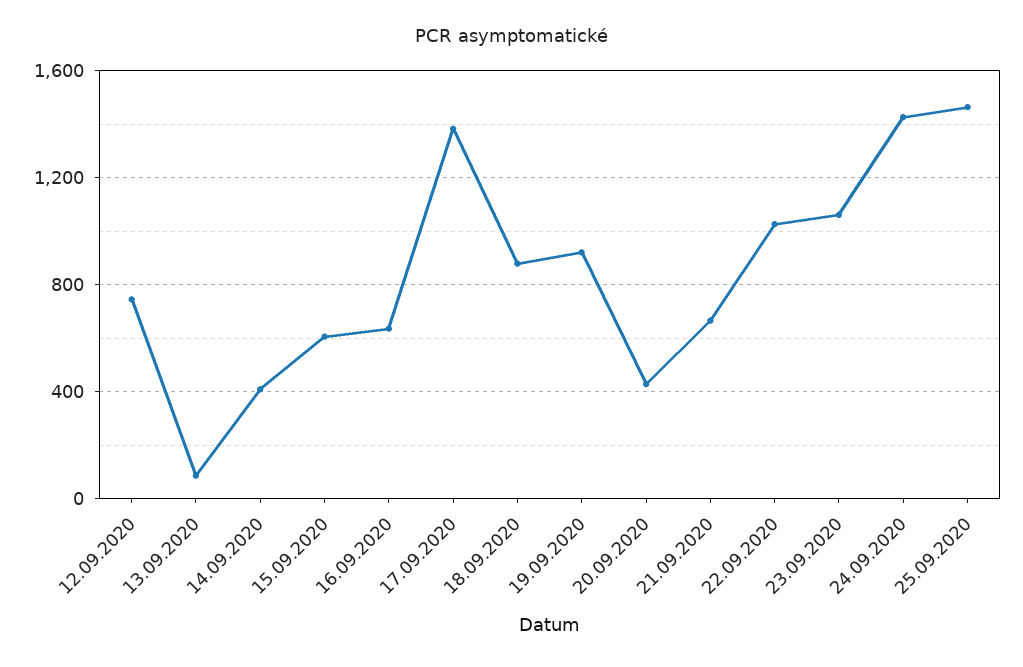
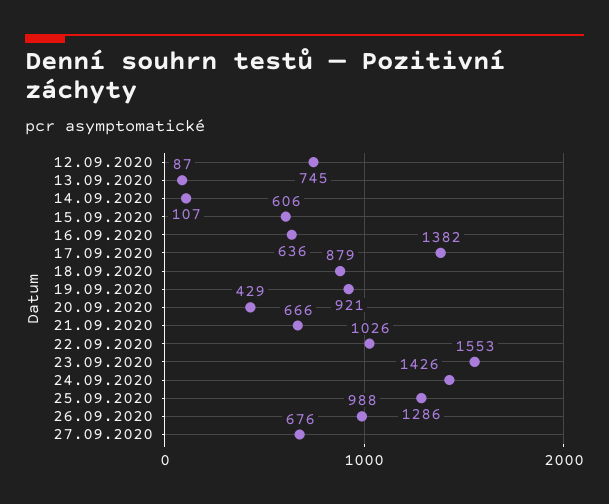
14.09.2020: 400 -> 107
23.09.2020: 1050 -> 1553
25.09.2020: 1450 -> 1286
26.09.2020: none -> 988
27.09.2020: none -> 676

